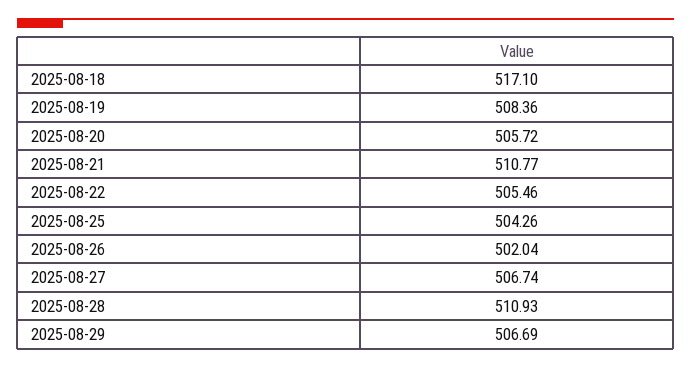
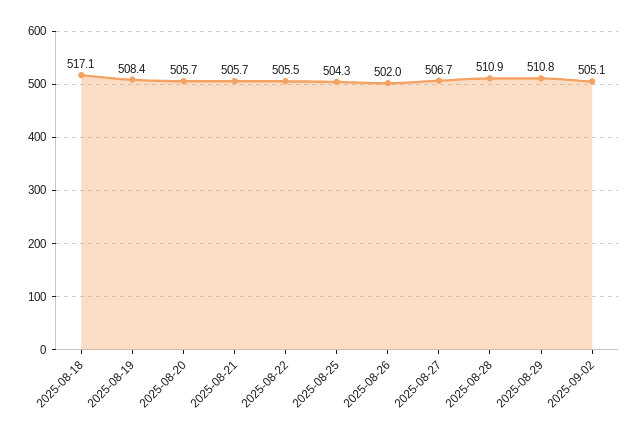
2025-08-21: 510.77 -> 505.7
2025-08-29: 506.69 -> 510.8
2025-09-02: none -> 505.1

